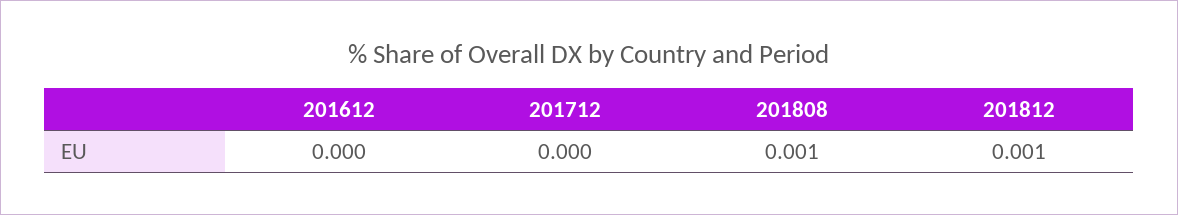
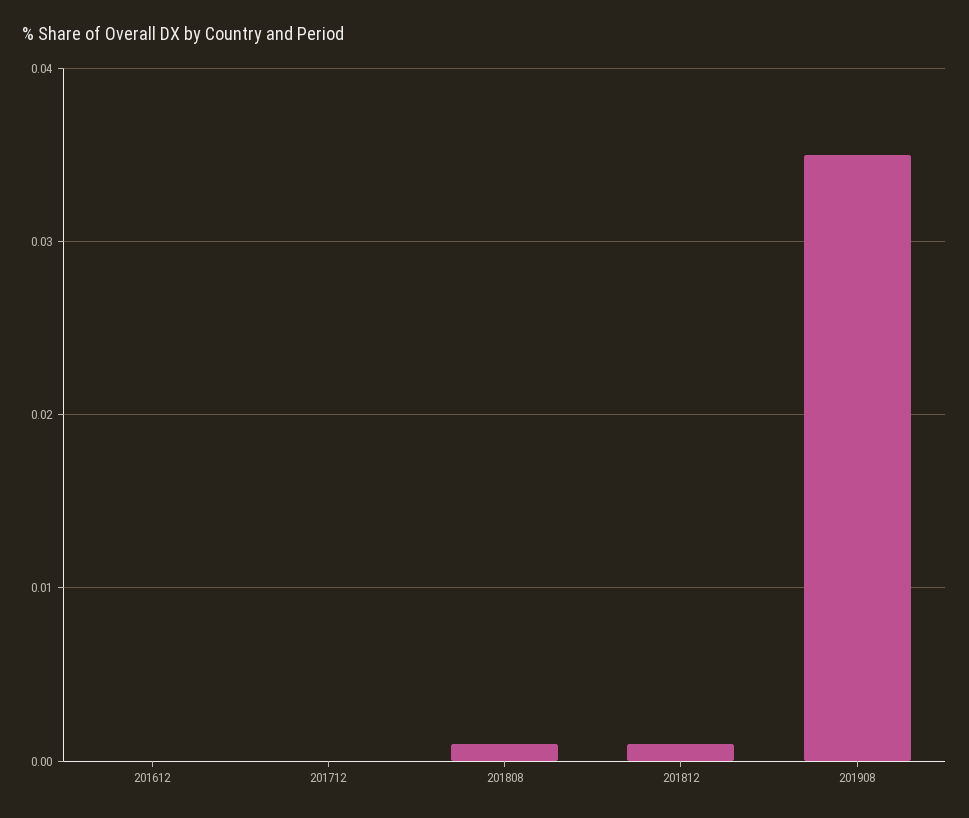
201908: none -> 0.035

